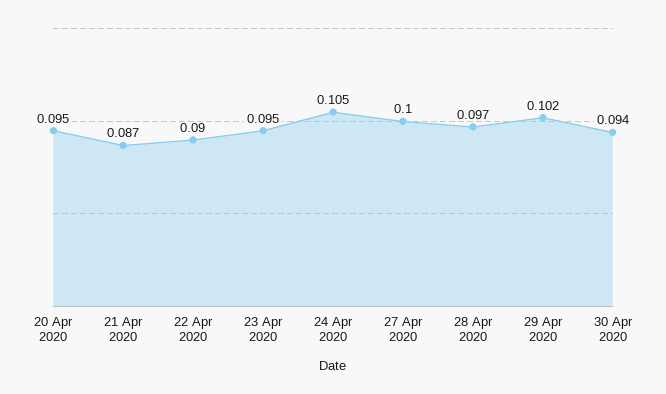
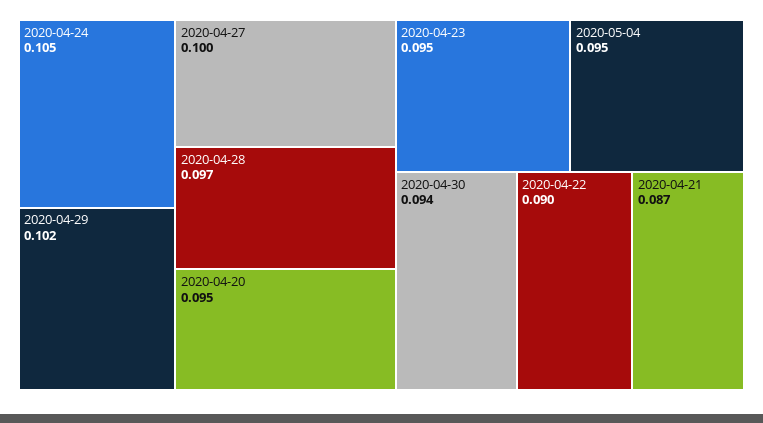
2020-05-04: none -> 0.095

